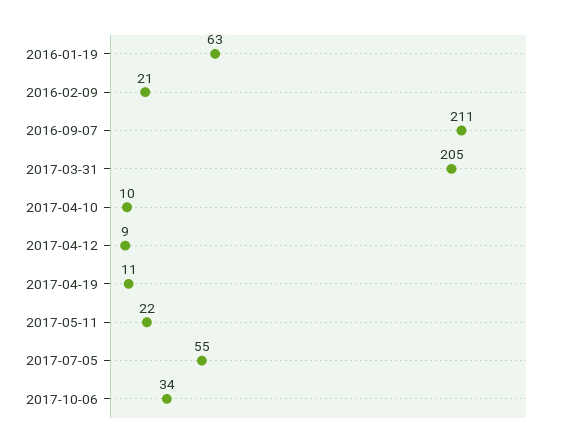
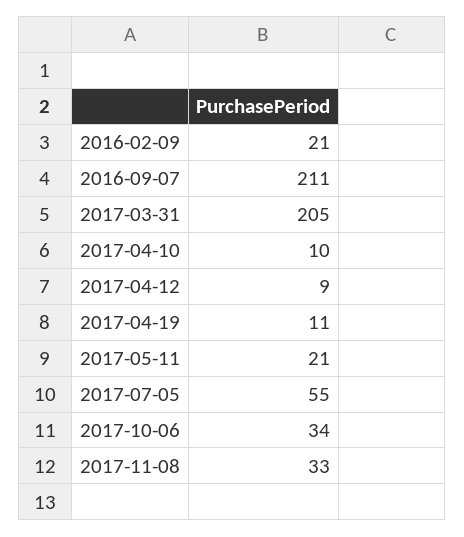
2016-01-19: 63 -> none
2017-05-11: 22 -> 21
2017-11-08: none -> 33

